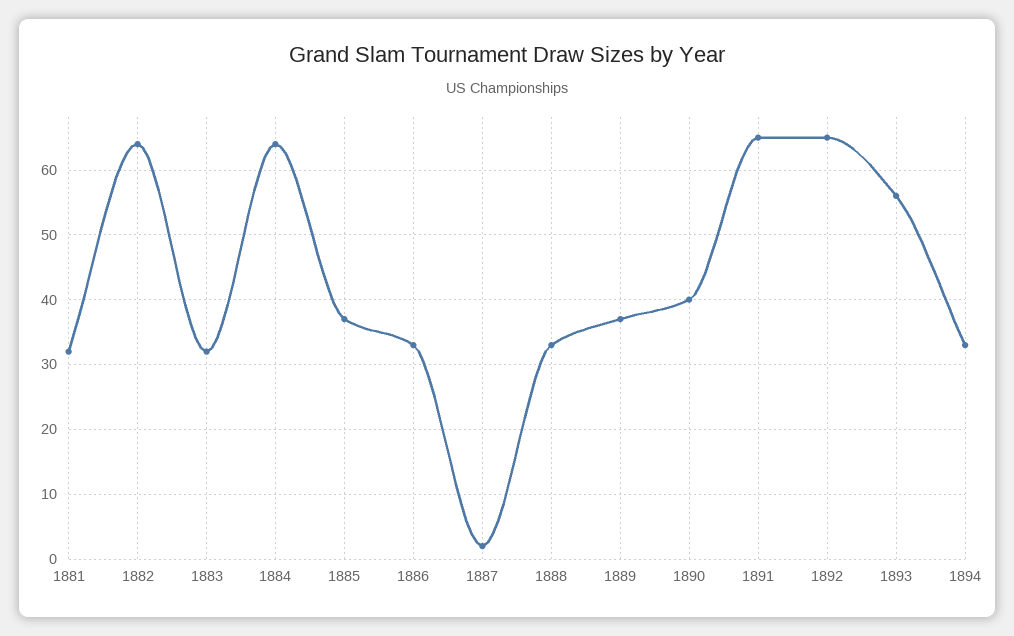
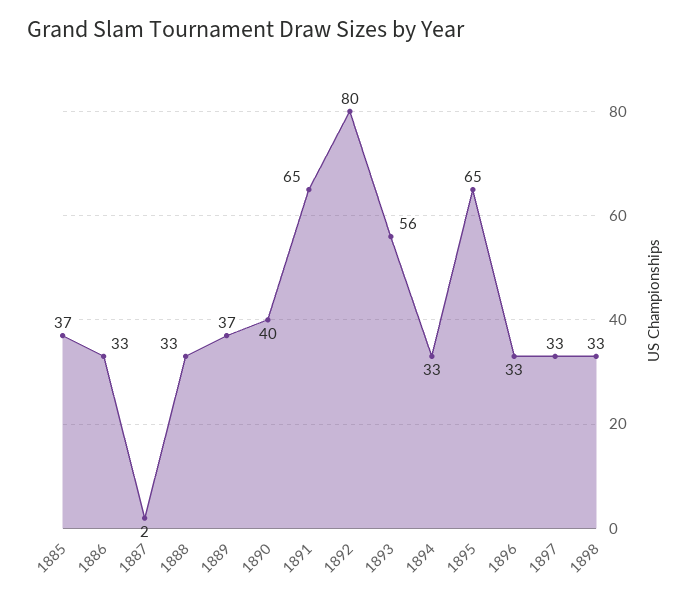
1881: 32 -> none
1882: 64 -> none
1883: 32 -> none
1884: 64 -> none
1892: 65 -> 80
1895: none -> 65
1896: none -> 33
1897: none -> 33
1898: none -> 33

